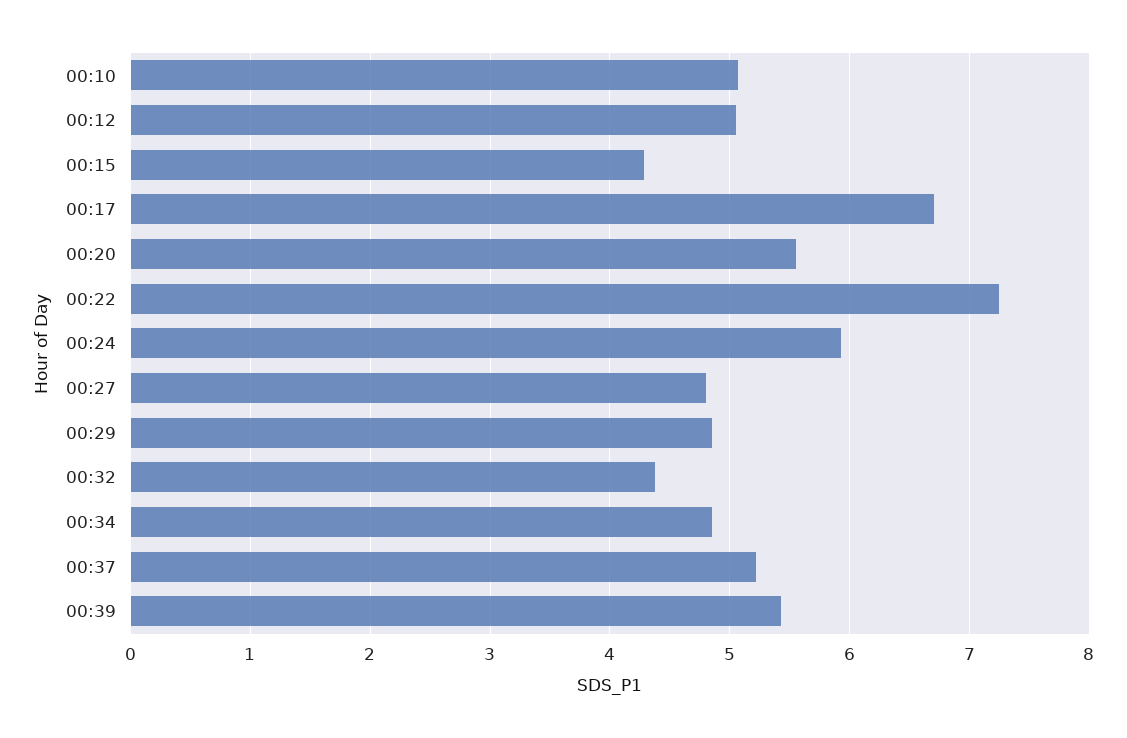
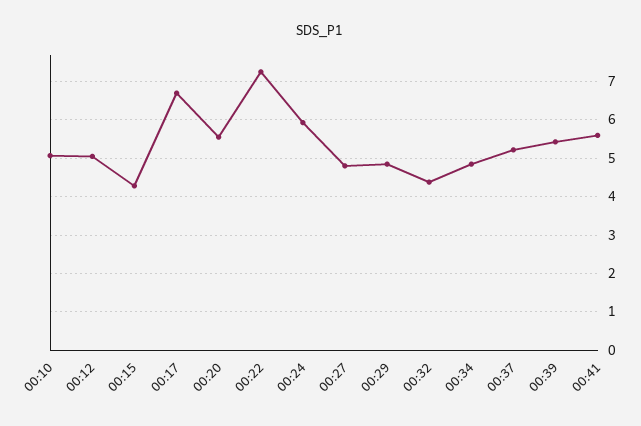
00:41: none -> 5.6

